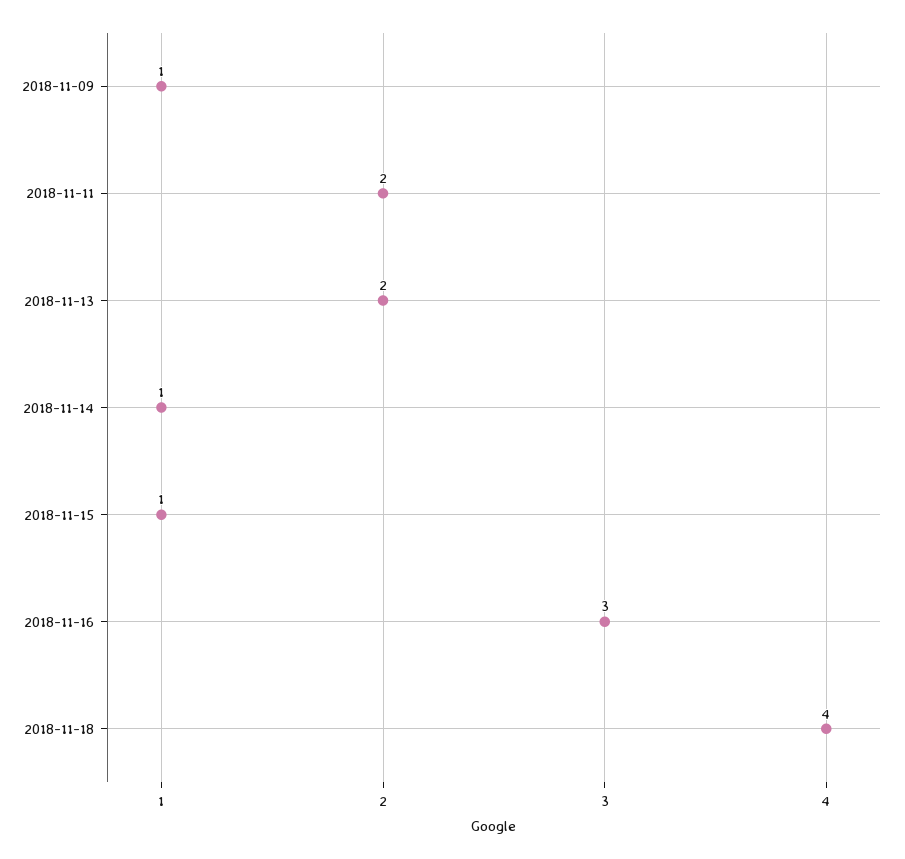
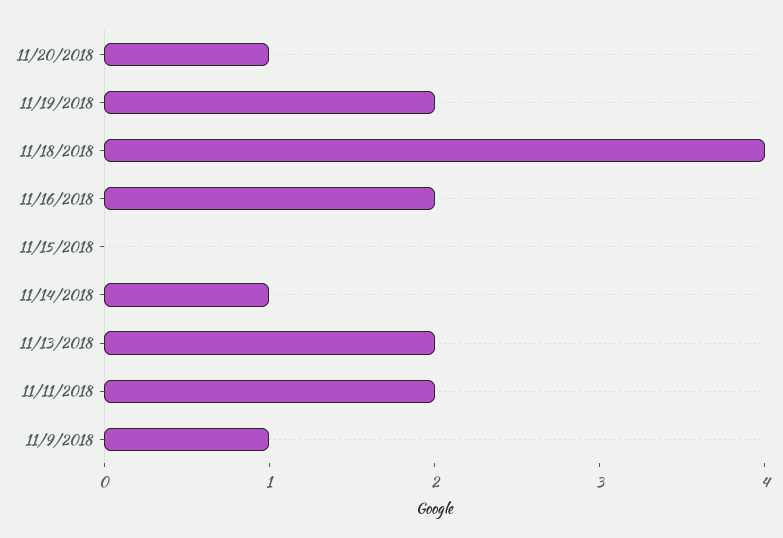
2018-11-15: 1 -> 0
2018-11-16: 3 -> 2
11/20/2018: none -> 1
11/19/2018: none -> 2

